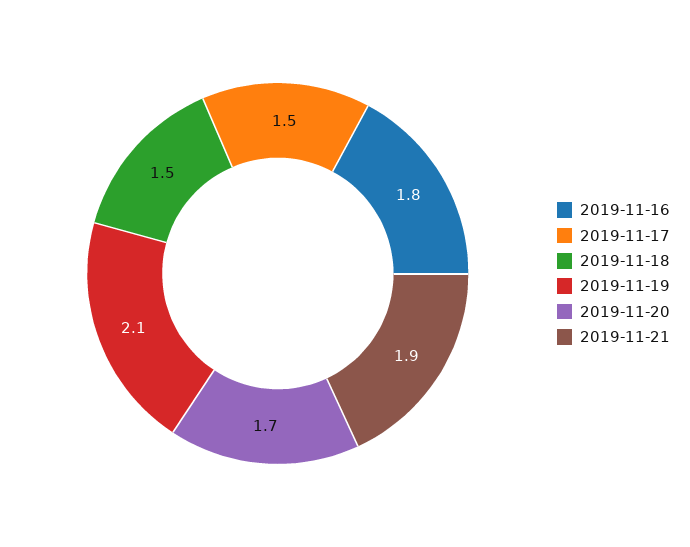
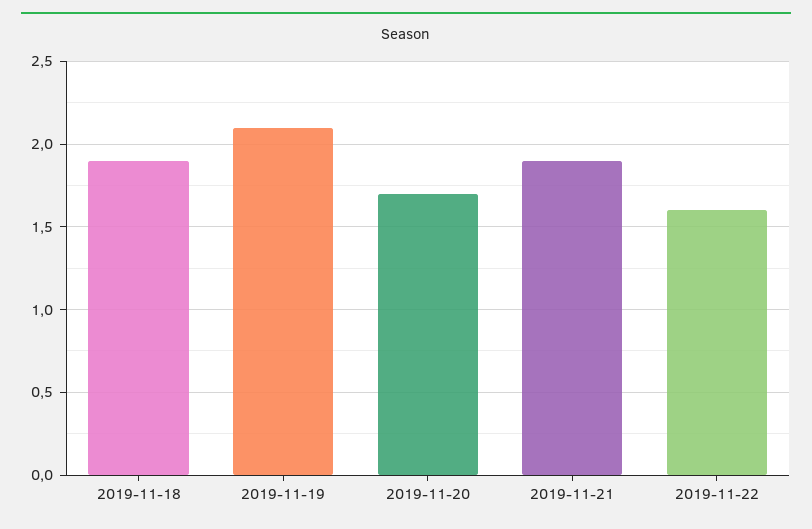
2019-11-16: 1.8 -> none
2019-11-17: 1.5 -> none
2019-11-18: 1.5 -> 1.9
2019-11-22: none -> 1.6

